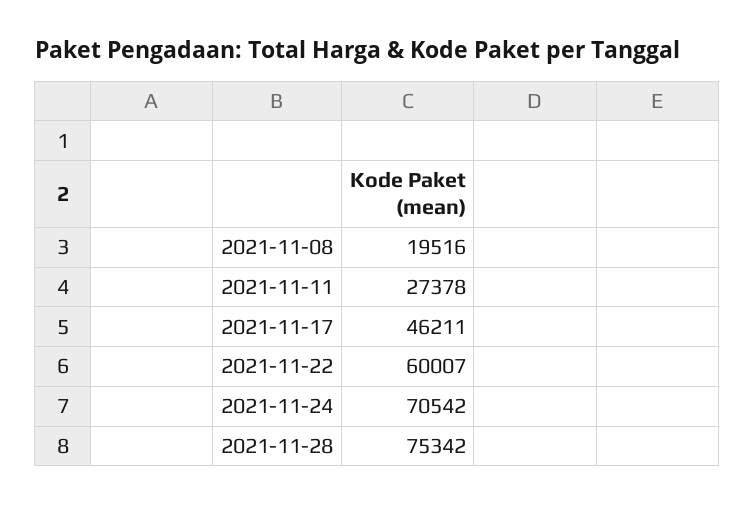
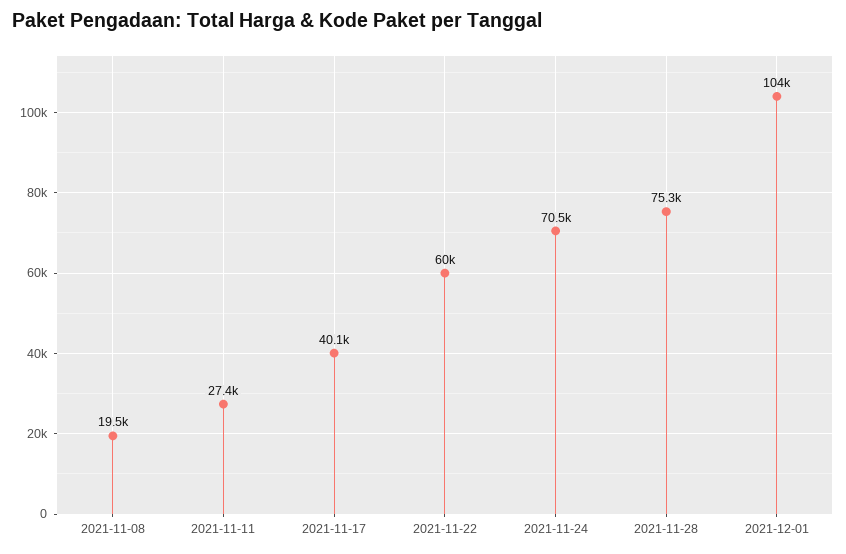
2021-11-17: 46211 -> 40100
2021-12-01: none -> 104000

